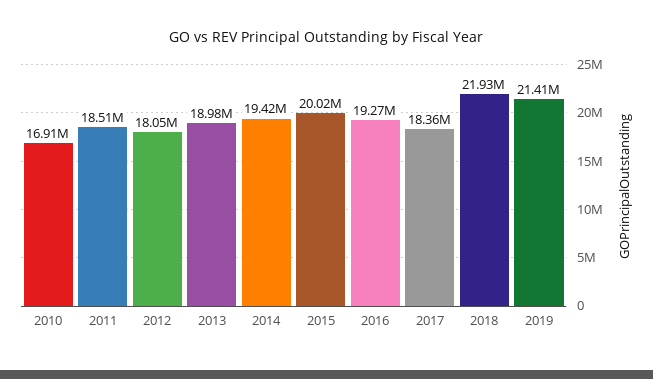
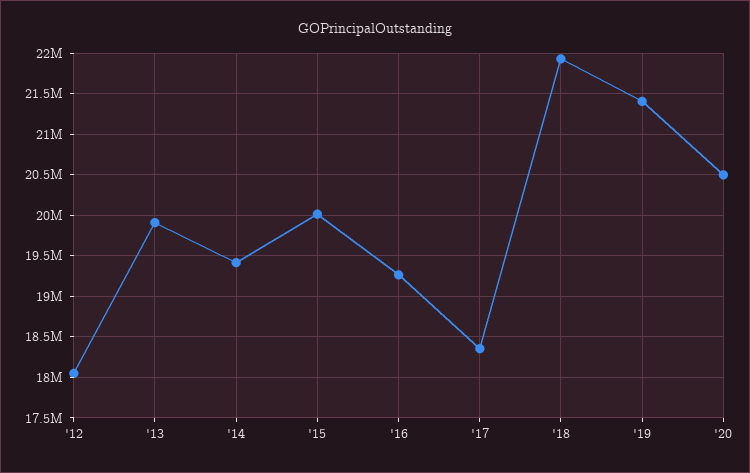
2010: 16910000 -> none
2011: 18510000 -> none
2013: 18980000 -> 19900000
'20: none -> 20500000

